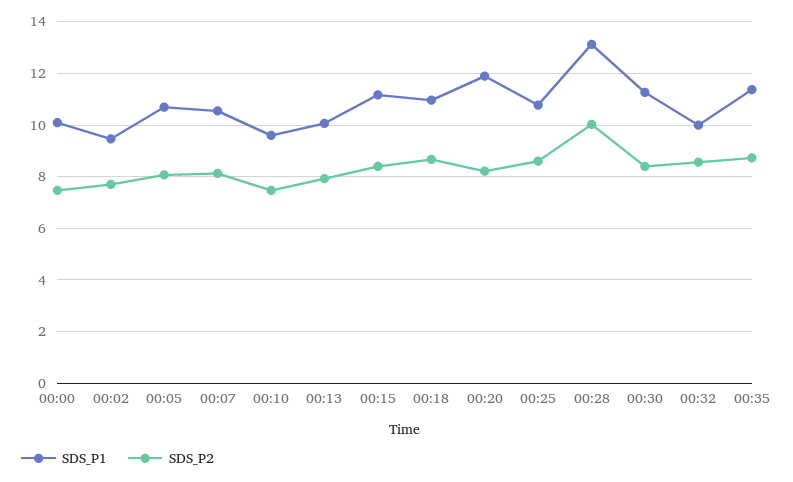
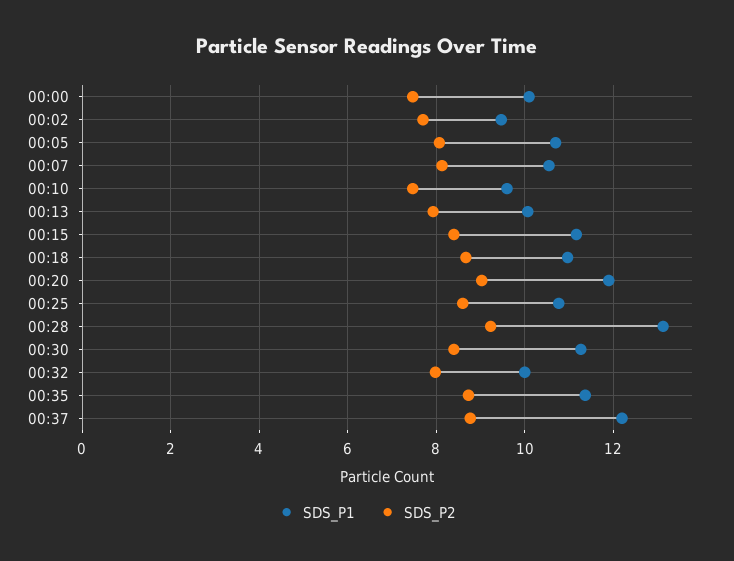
SDS_P2, 00:20: 8.25 -> 9
SDS_P2, 00:28: 10 -> 9.2
SDS_P2, 00:32: 8.5 -> 8
SDS_P1, 00:37: none -> 12.2
SDS_P2, 00:37: none -> 8.8

